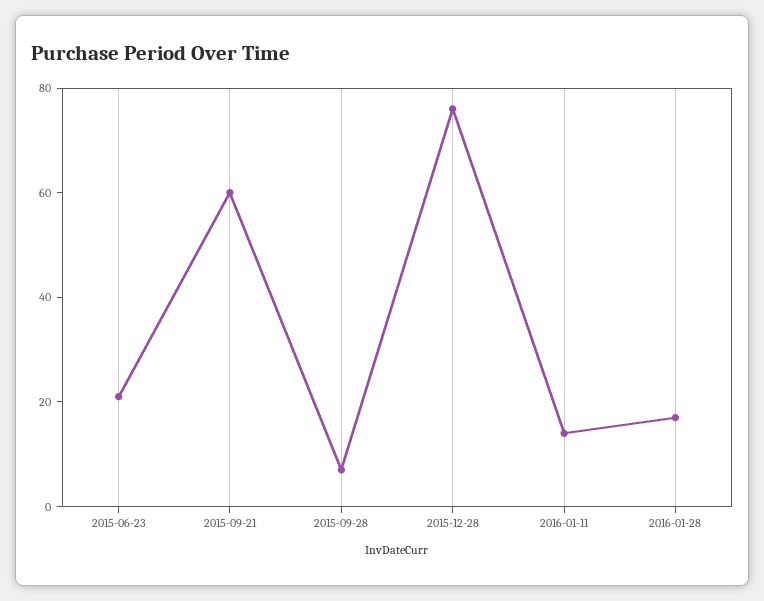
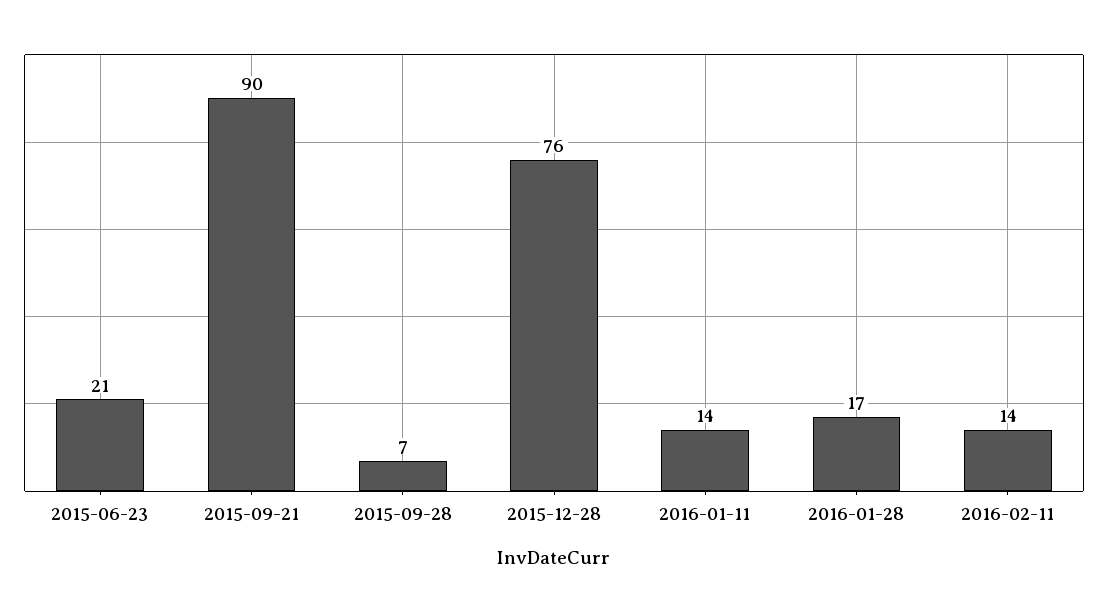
2015-09-21: 60 -> 90
2016-02-11: none -> 14

